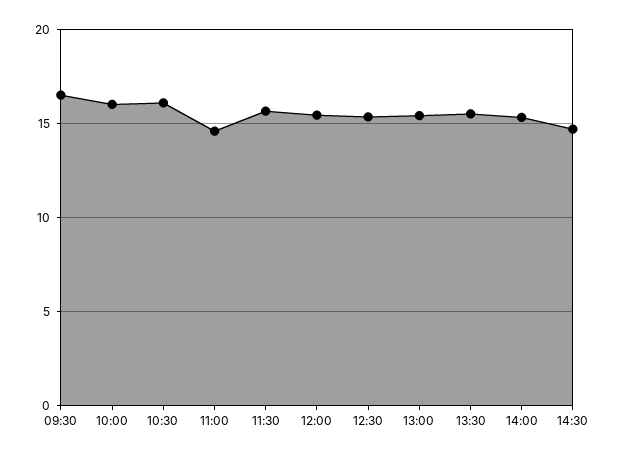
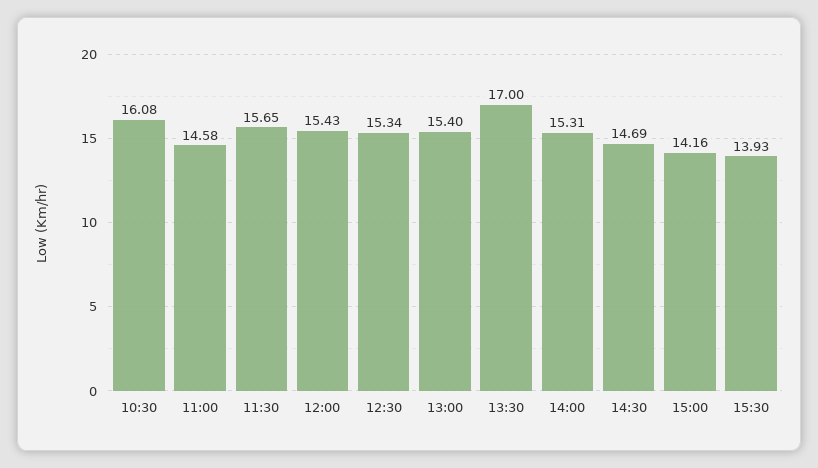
09:30: 16.5 -> none
10:00: 16 -> none
13:30: 15.5 -> 17
15:00: none -> 14.16
15:30: none -> 13.93

